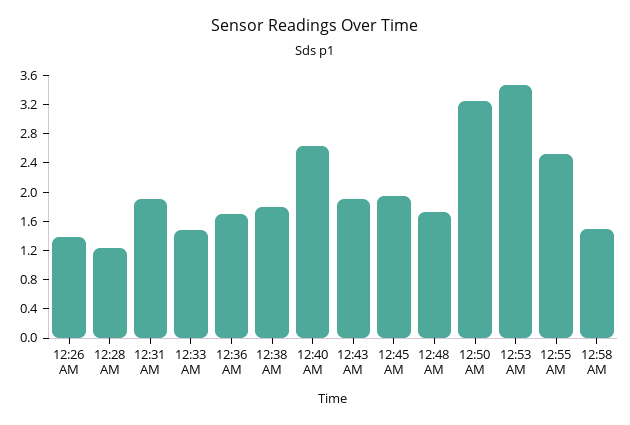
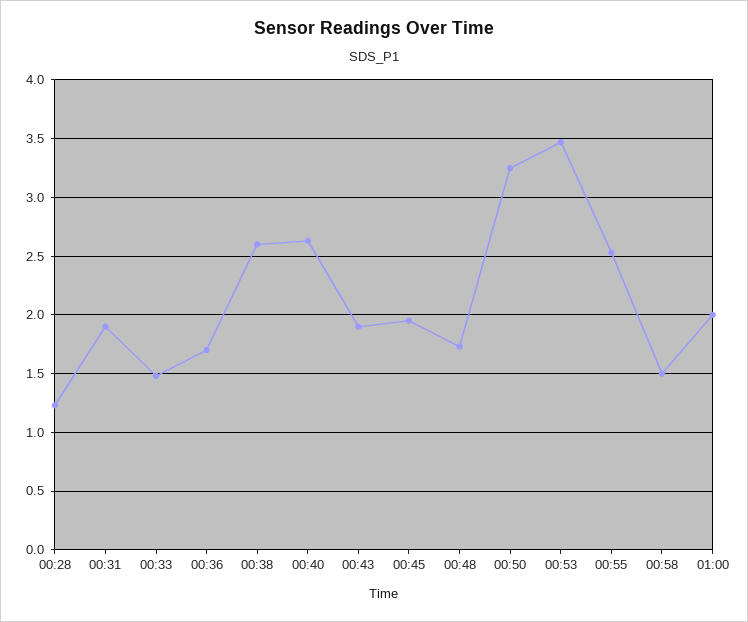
12:26 AM: 1.4 -> none
12:38 AM: 1.8 -> 2.6
01:00: none -> 2

